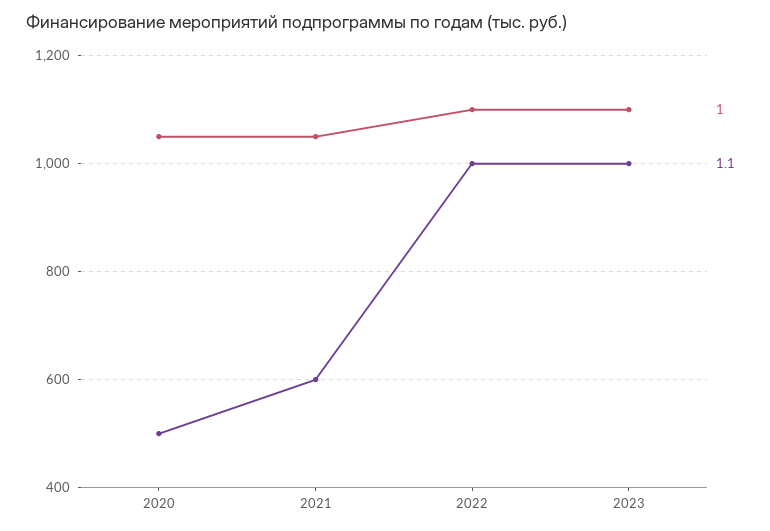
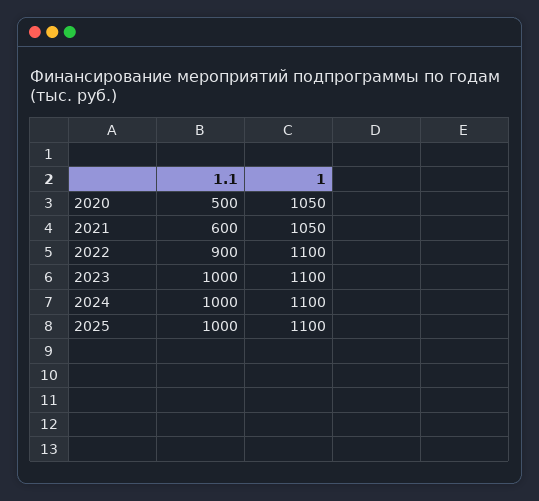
1.1, 2022: 1000 -> 900
1.1, 2024: none -> 1000
1, 2024: none -> 1100
1.1, 2025: none -> 1000
1, 2025: none -> 1100

